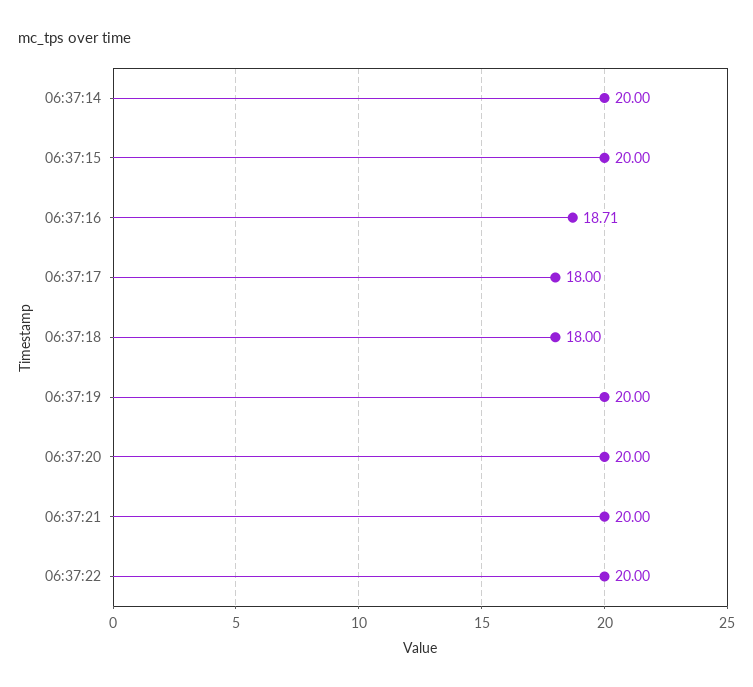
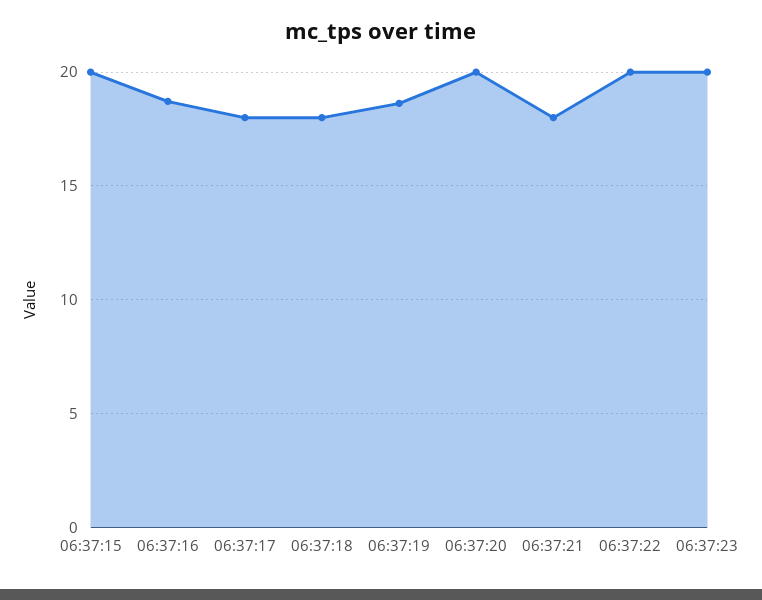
06:37:14: 20 -> none
06:37:19: 20 -> 18.5
06:37:21: 20 -> 18
06:37:23: none -> 20

